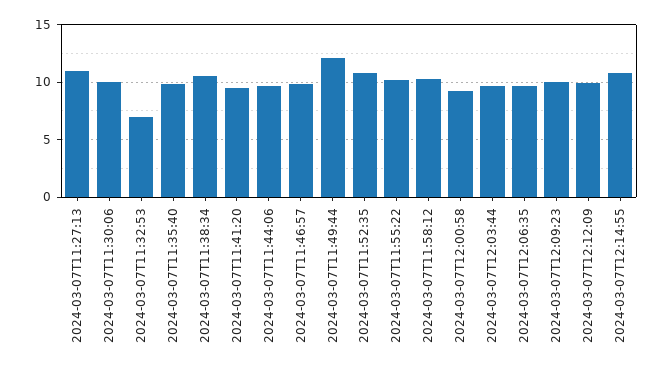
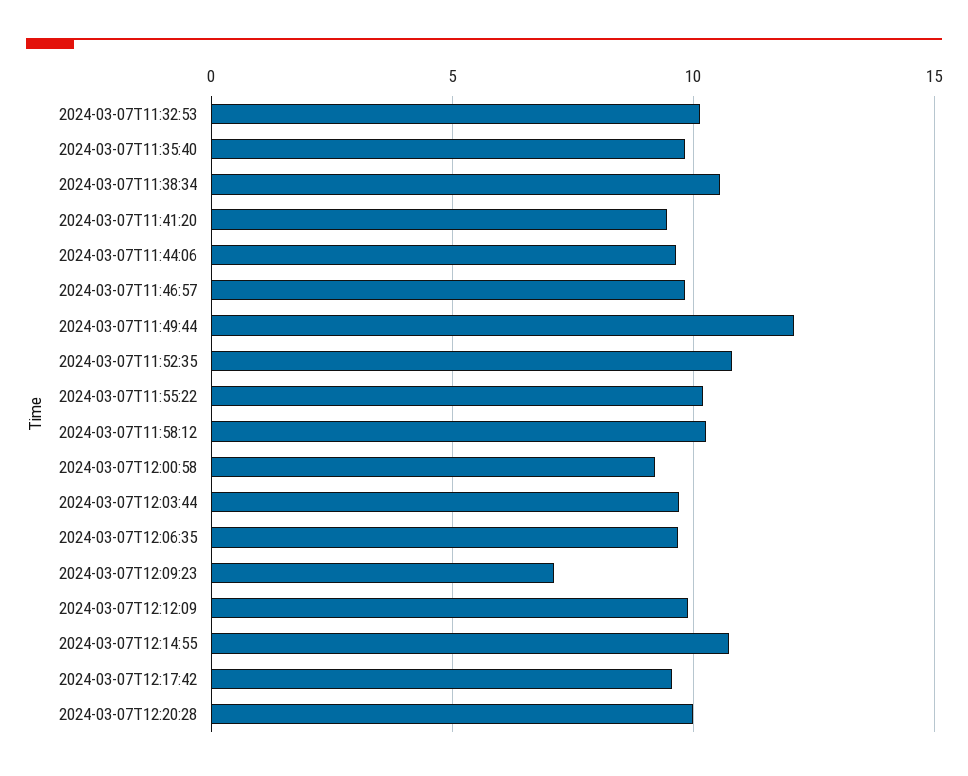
2024-03-07T11:27:13: 11 -> none
2024-03-07T11:30:06: 10 -> none
2024-03-07T11:32:53: 7 -> 10
2024-03-07T12:09:23: 10 -> 7
2024-03-07T12:17:42: none -> 9.5
2024-03-07T12:20:28: none -> 10

